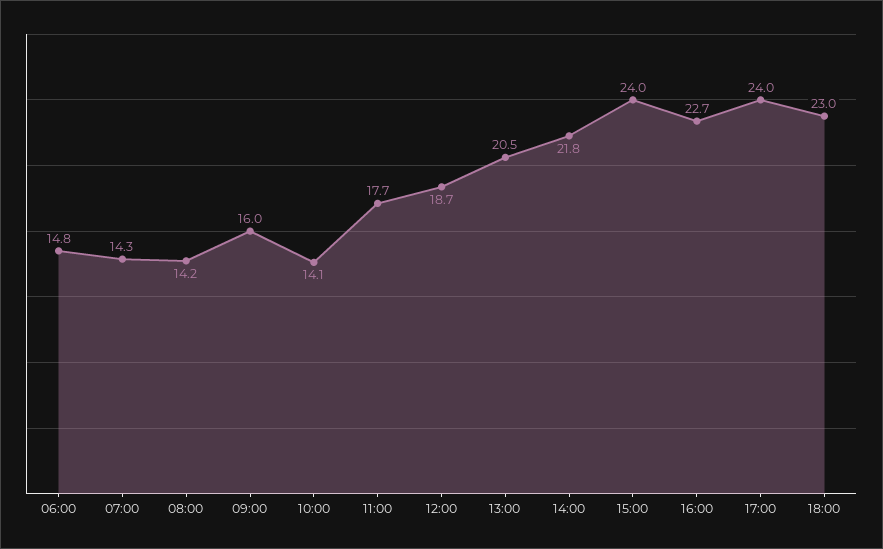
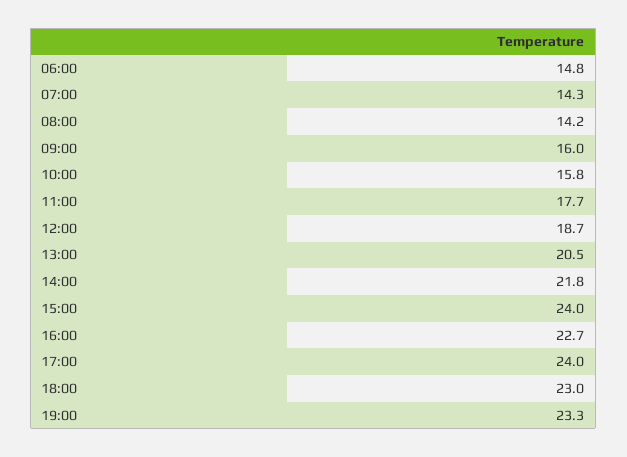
10:00: 14.1 -> 15.8
19:00: none -> 23.3

